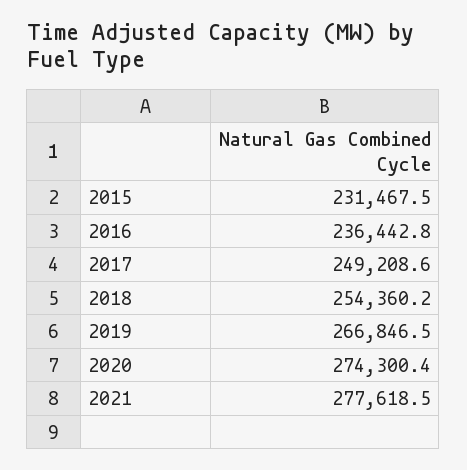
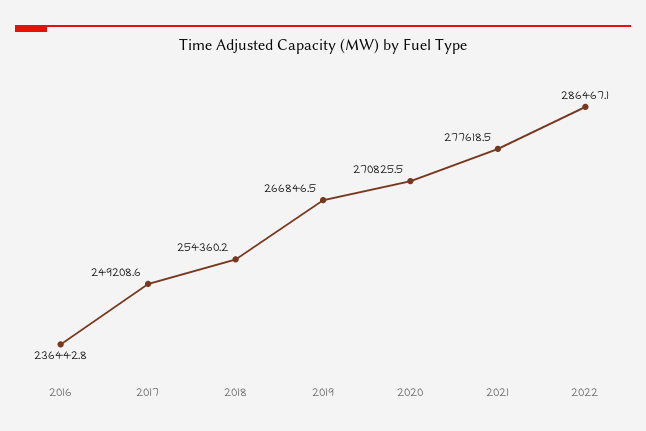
2015: 231467.5 -> none
2020: 274300.4 -> 270825.5
2022: none -> 286467.1

